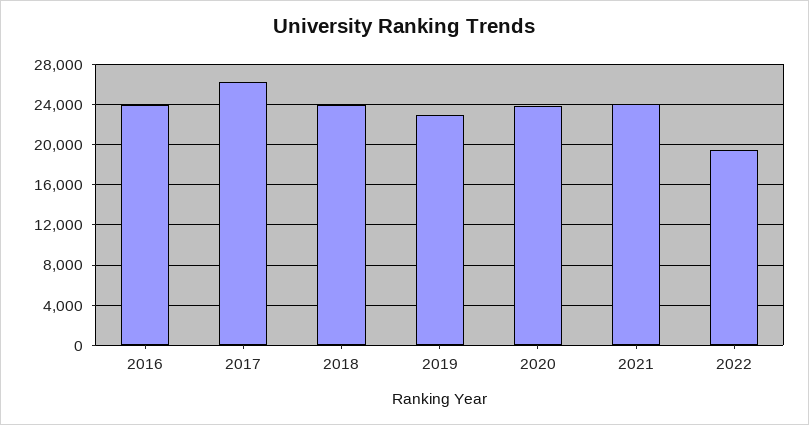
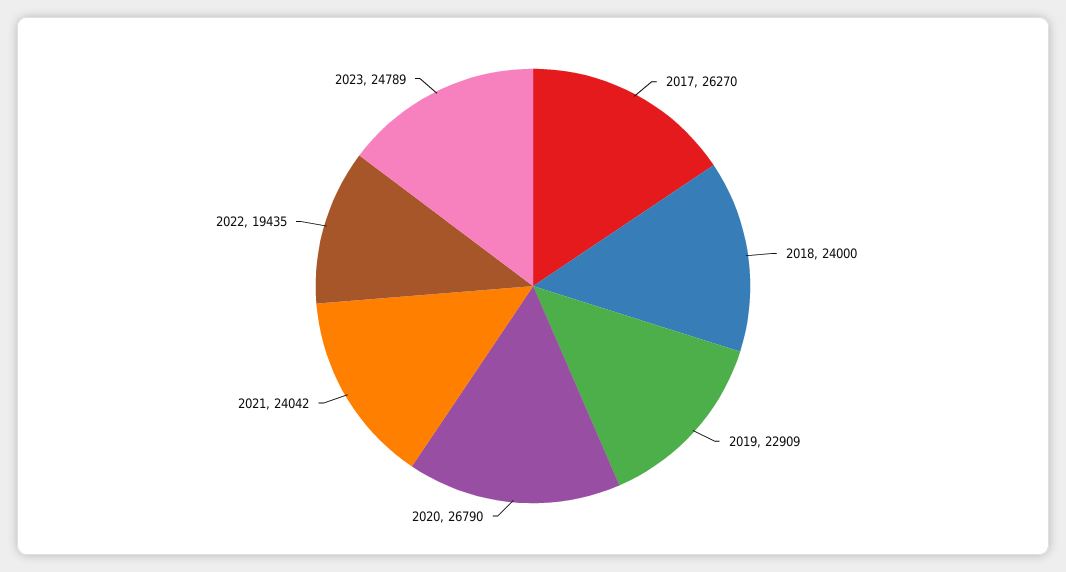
2016: 24000 -> none
2020: 24000 -> 26790
2023: none -> 24789

